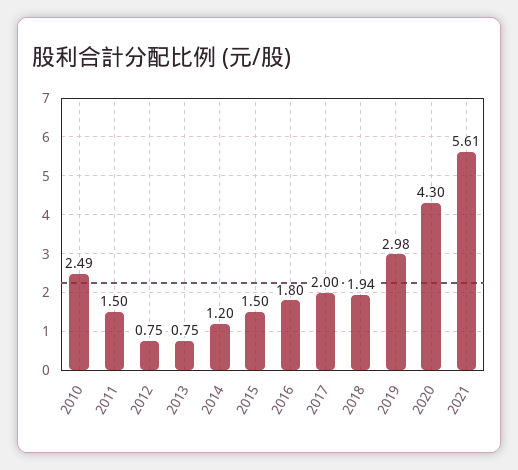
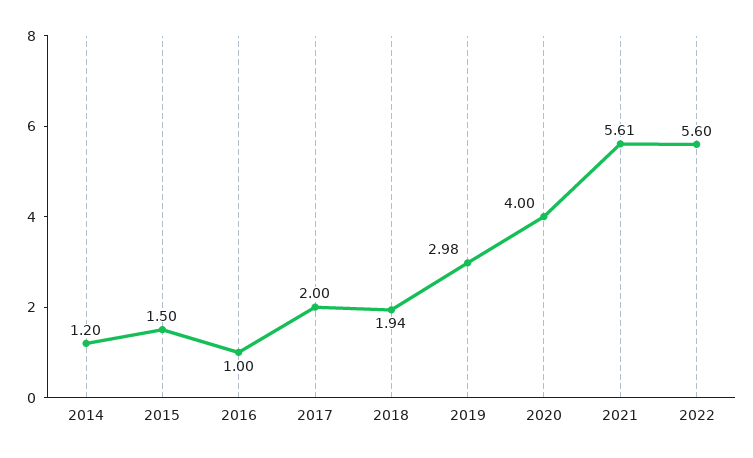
2010: 2.49 -> none
2011: 1.5 -> none
2012: 0.75 -> none
2013: 0.75 -> none
2016: 1.8 -> 1
2020: 4.3 -> 4
2022: none -> 5.6

